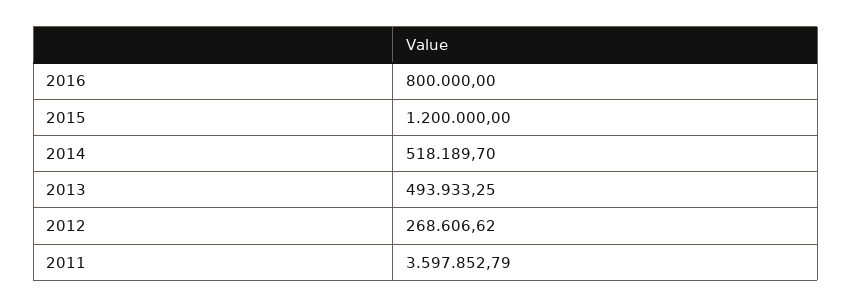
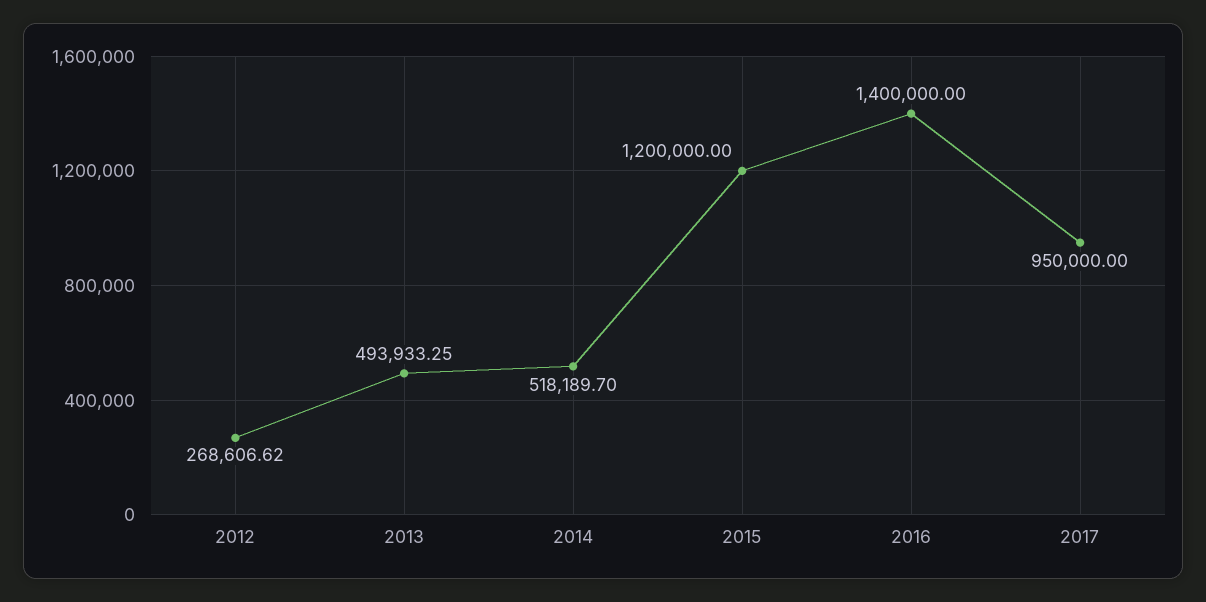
2016: 800000 -> 1400000
2011: 3597852.79 -> none
2017: none -> 950000

